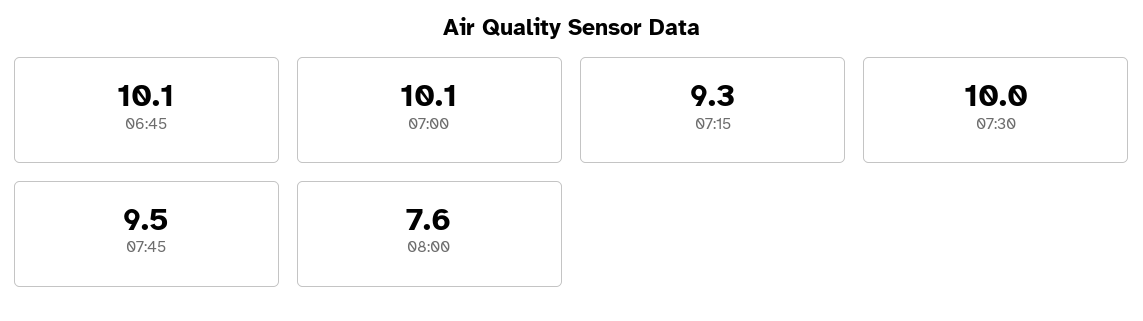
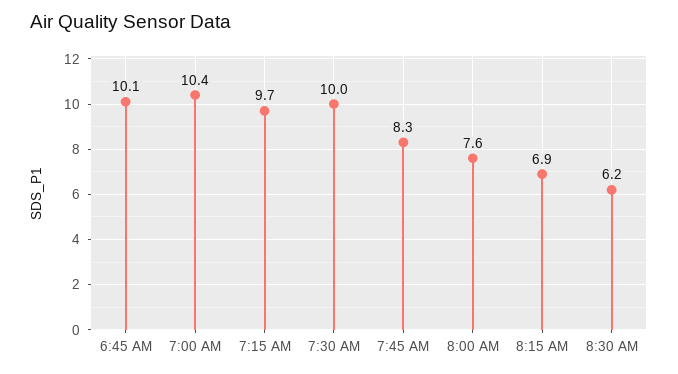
07:00: 10.1 -> 10.4
07:15: 9.3 -> 9.7
07:45: 9.5 -> 8.3
8:15 AM: none -> 6.9
8:30 AM: none -> 6.2

